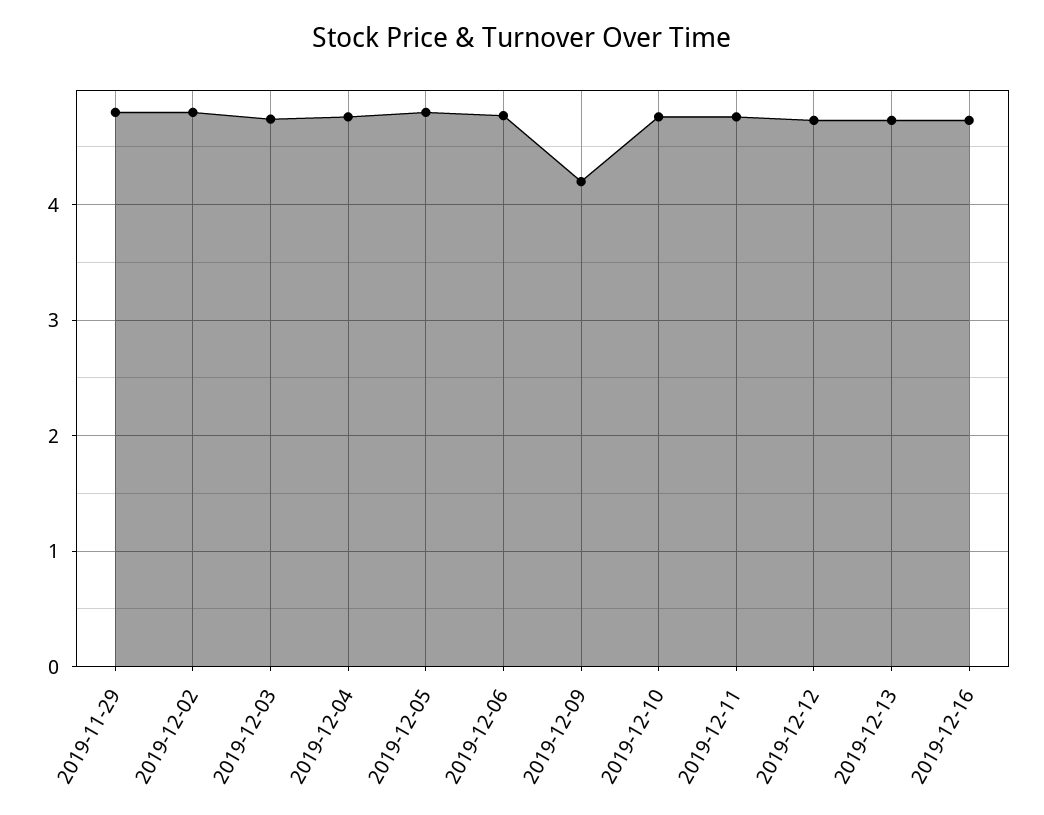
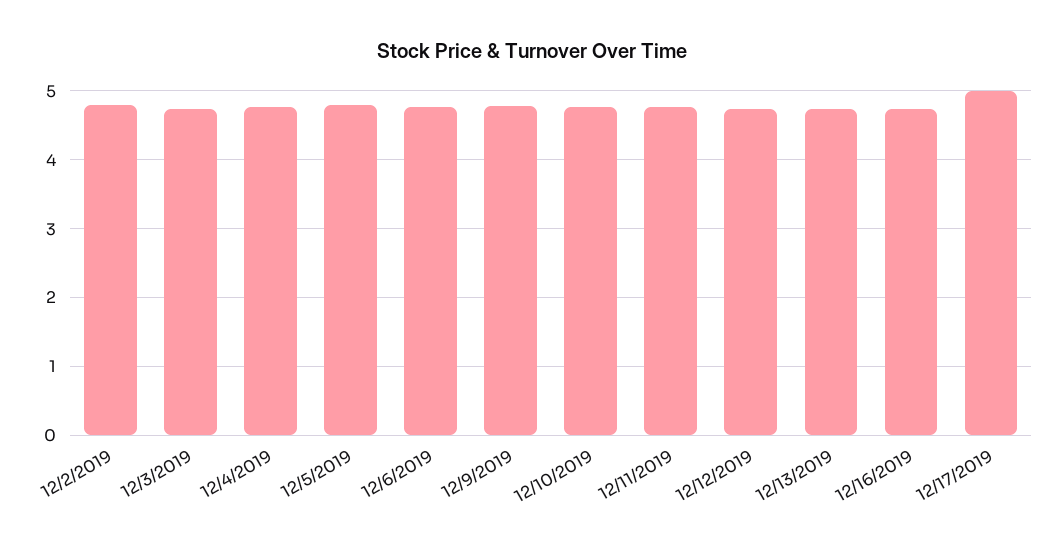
2019-11-29: 4.8 -> none
2019-12-09: 4.2 -> 4.8
12/17/2019: none -> 5

